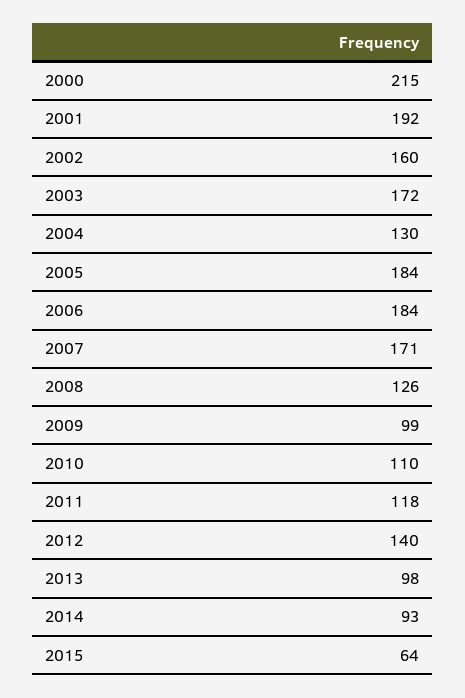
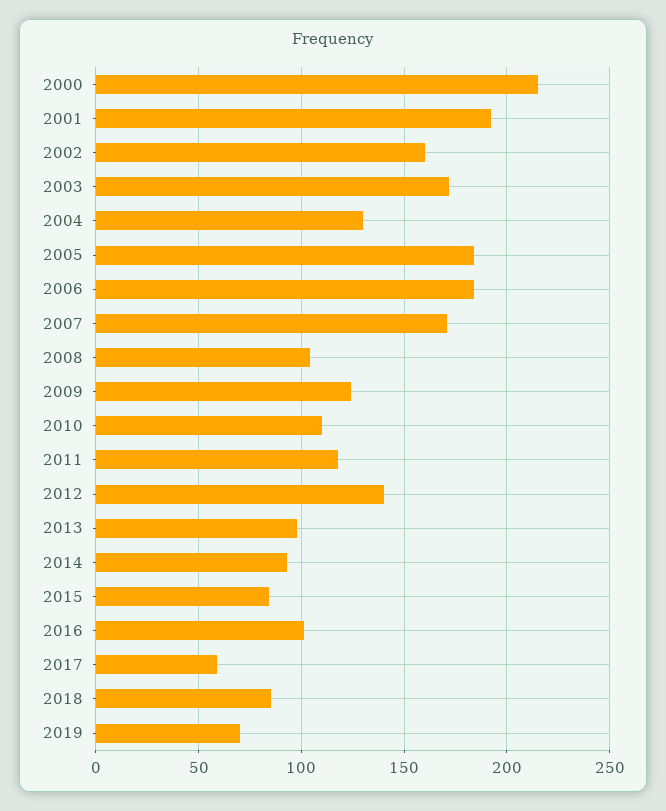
2008: 126 -> 105
2009: 99 -> 125
2015: 64 -> 85
2016: none -> 100
2017: none -> 60
2018: none -> 85
2019: none -> 70

